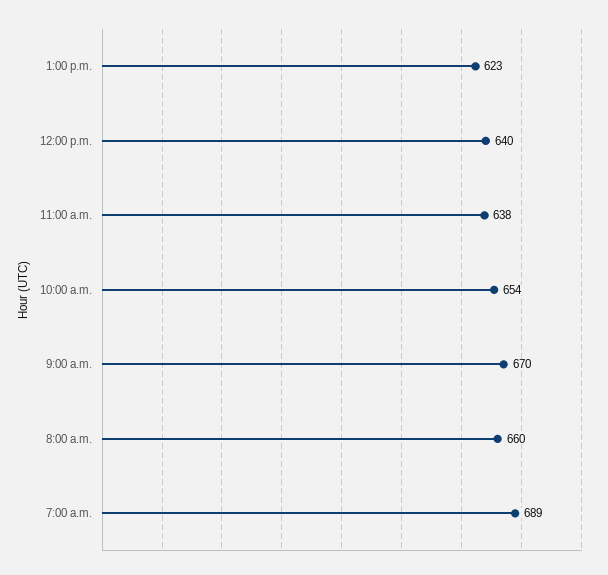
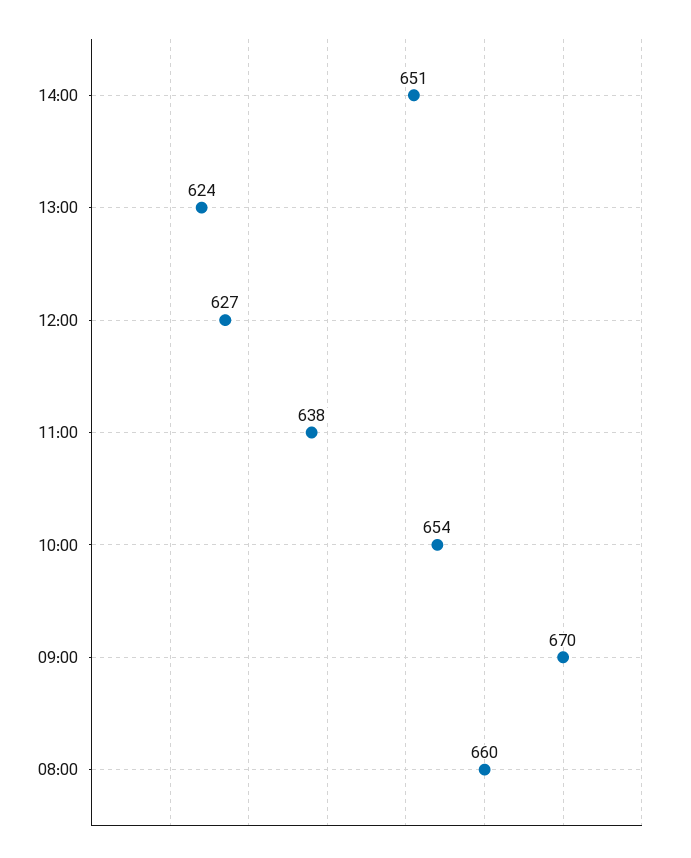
1:00 p.m.: 623 -> 624
12:00 p.m.: 640 -> 627
7:00 a.m.: 689 -> none
14:00: none -> 651

